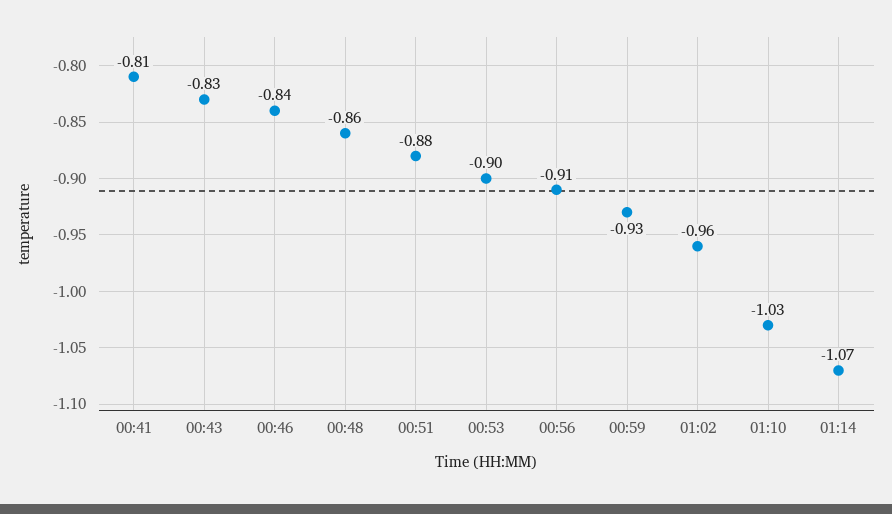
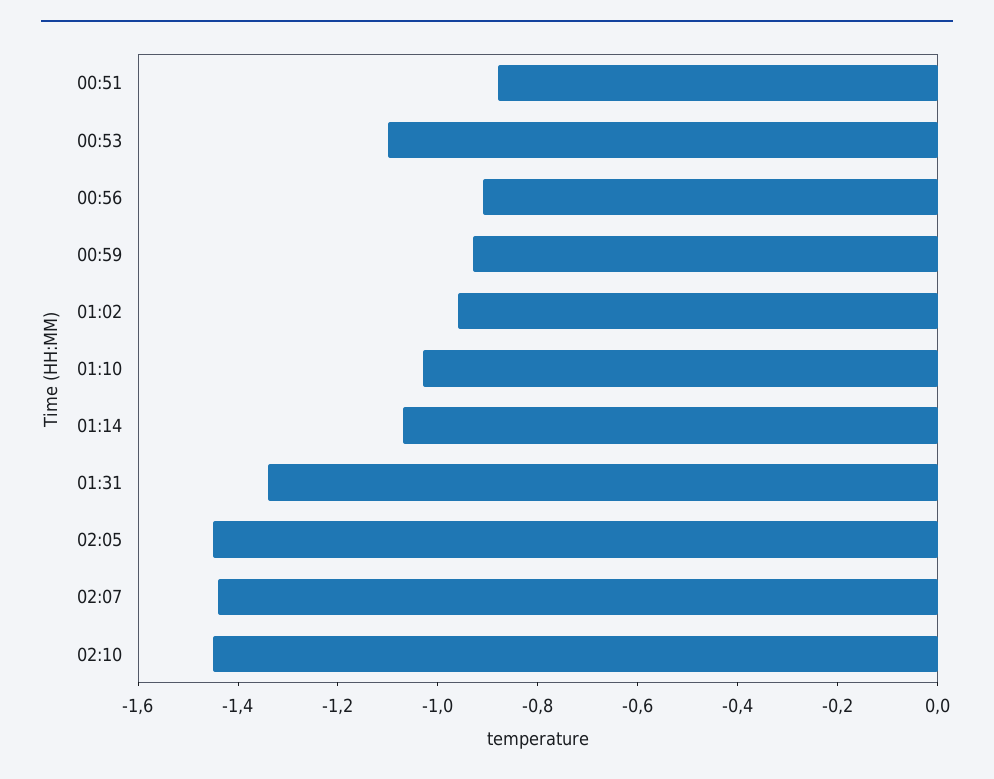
00:41: -0.81 -> none
00:43: -0.83 -> none
00:46: -0.84 -> none
00:48: -0.86 -> none
00:53: -0.9 -> -1.1
01:31: none -> -1.35
02:05: none -> -1.45
02:07: none -> -1.45
02:10: none -> -1.45

